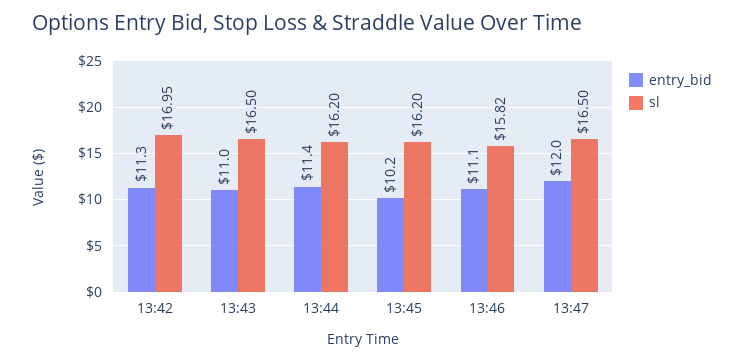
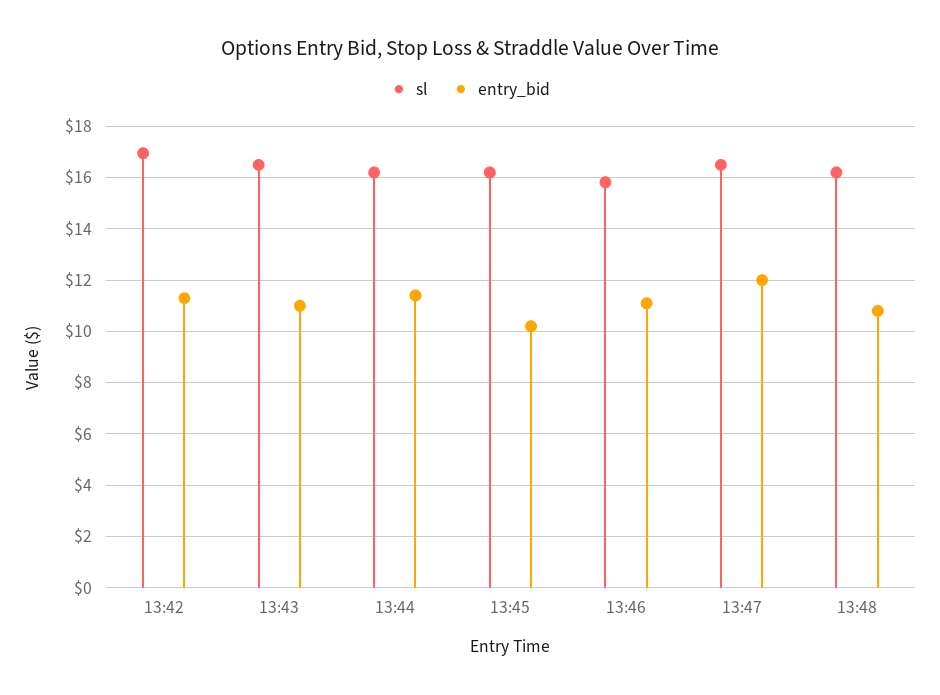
sl, 13:48: none -> 16.25
entry_bid, 13:48: none -> 10.75

